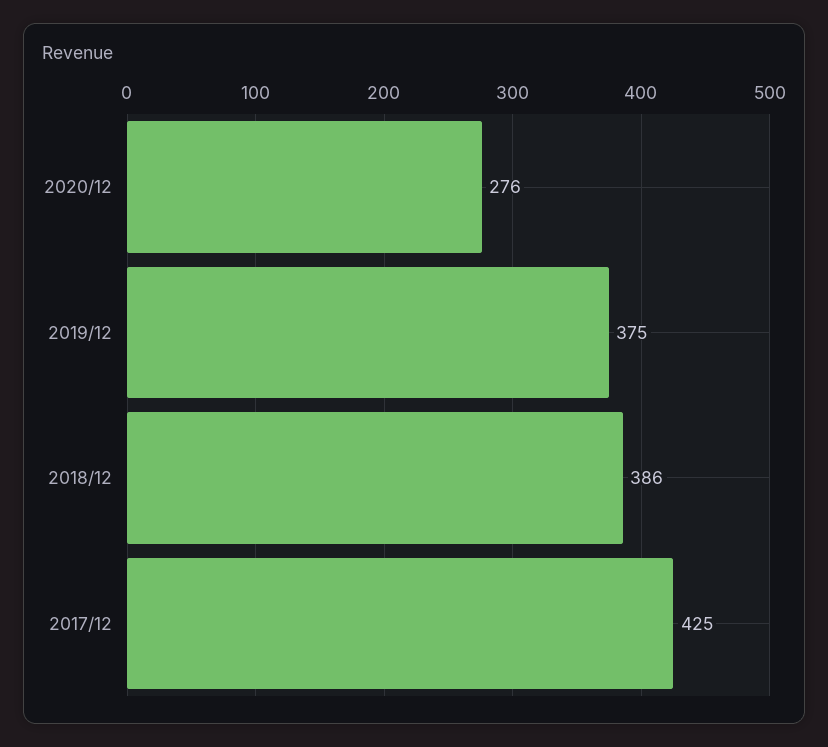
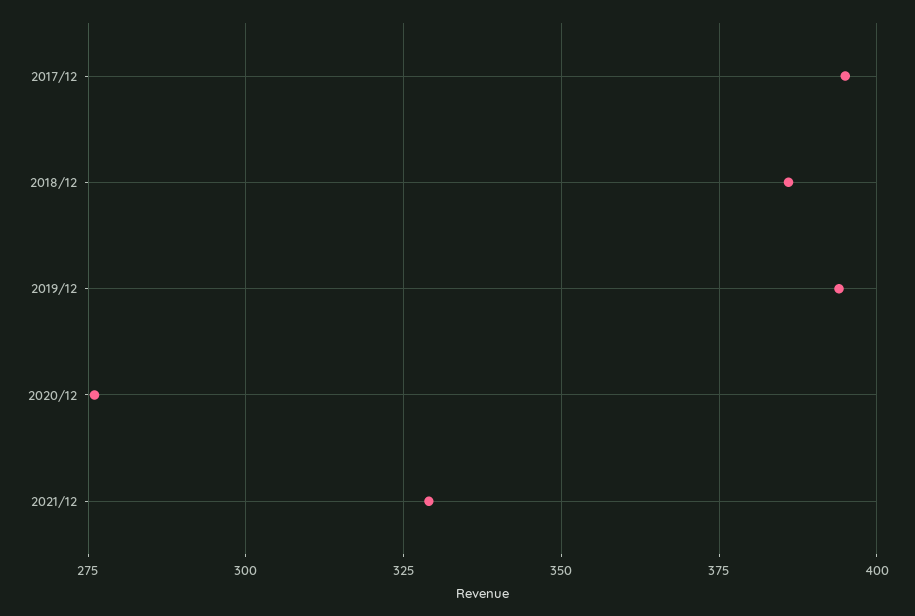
2019/12: 375 -> 395
2017/12: 425 -> 395
2021/12: none -> 330

